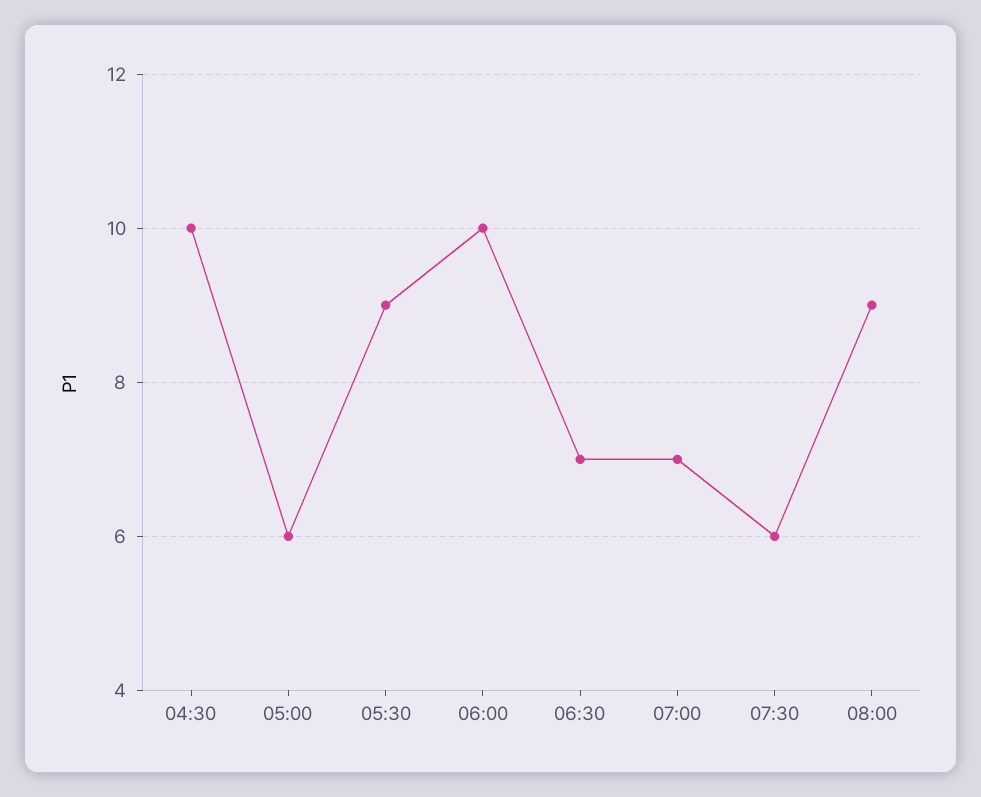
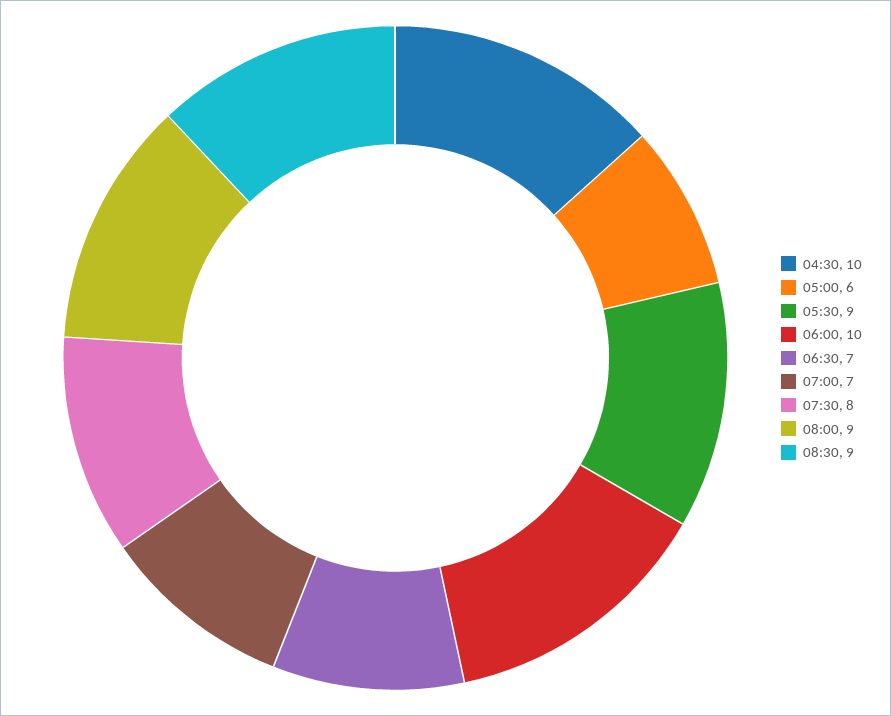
07:30: 6 -> 8
08:30: none -> 9

